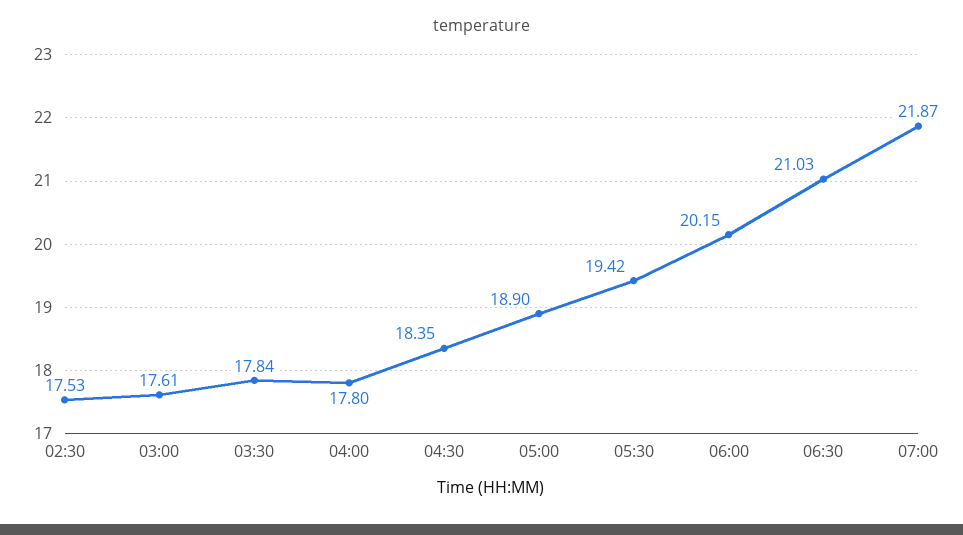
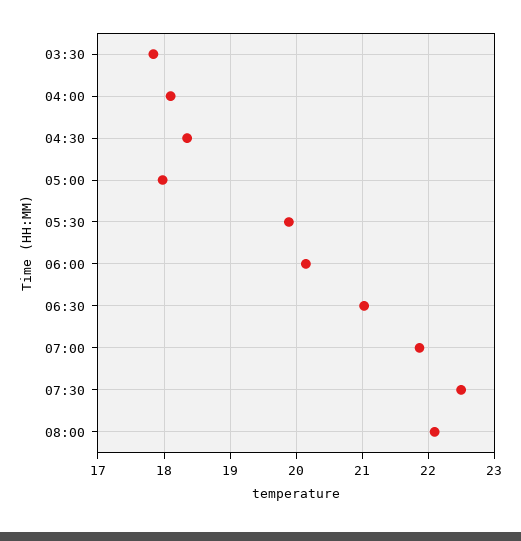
02:30: 17.53 -> none
03:00: 17.61 -> none
04:00: 17.8 -> 18.1
05:00: 18.9 -> 18
05:30: 19.42 -> 19.9
07:30: none -> 22.5
08:00: none -> 22.1

